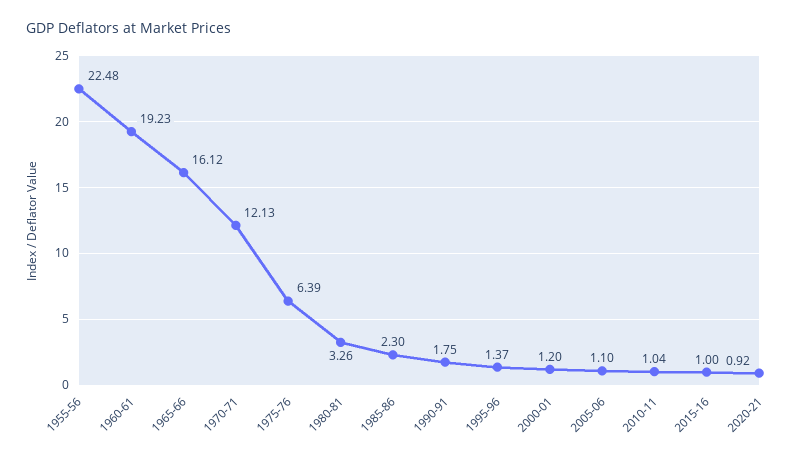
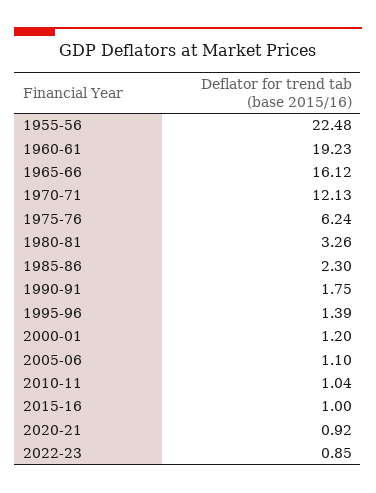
1975-76: 6.39 -> 6.24
1995-96: 1.37 -> 1.39
2022-23: none -> 0.85

